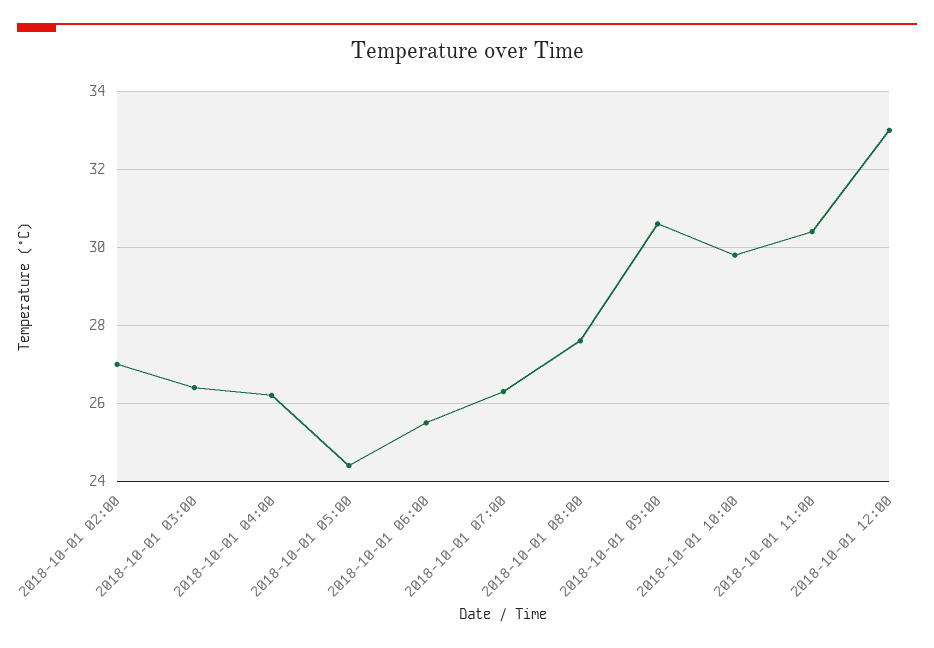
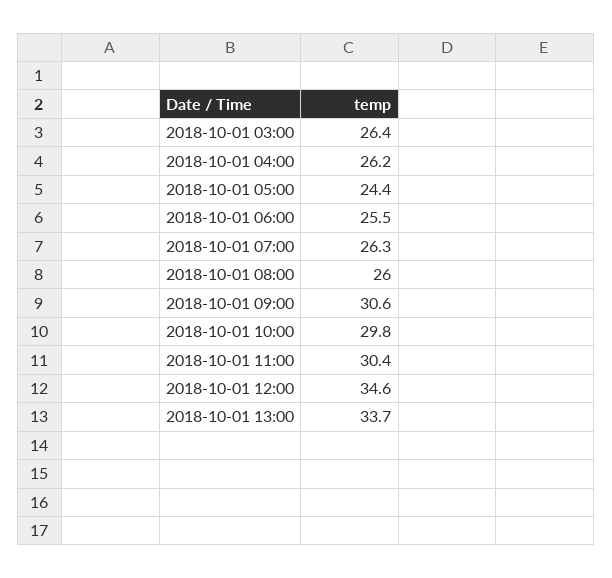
2018-10-01 02:00: 27 -> none
2018-10-01 08:00: 27.5 -> 26
2018-10-01 12:00: 33 -> 34.6
2018-10-01 13:00: none -> 33.7

